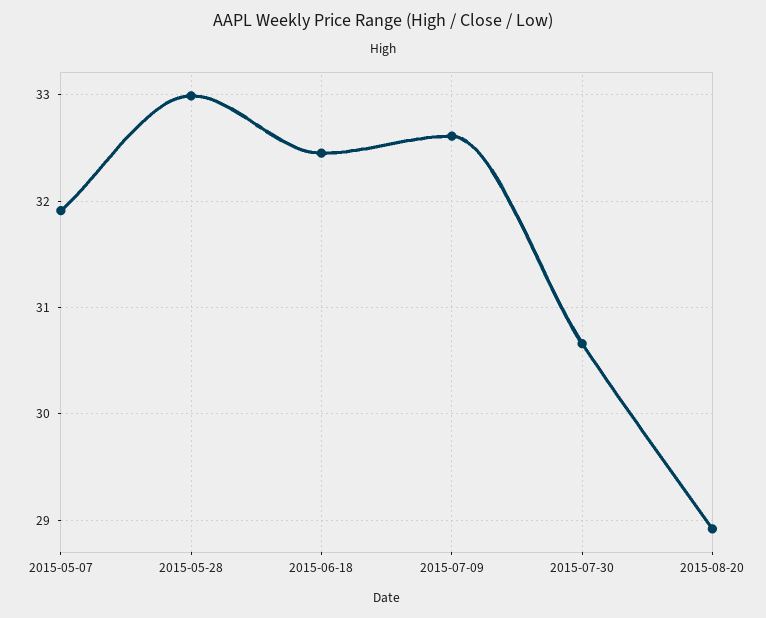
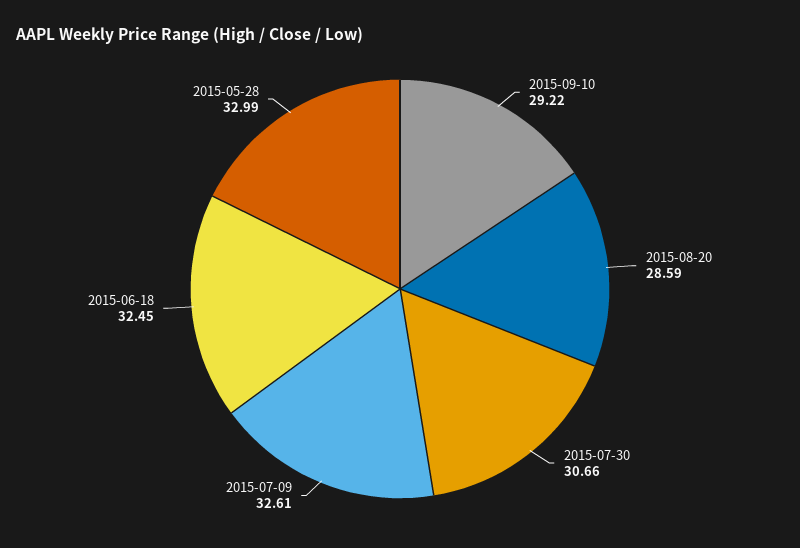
2015-05-07: 31.9 -> none
2015-08-20: 28.9 -> 28.59
2015-09-10: none -> 29.22

